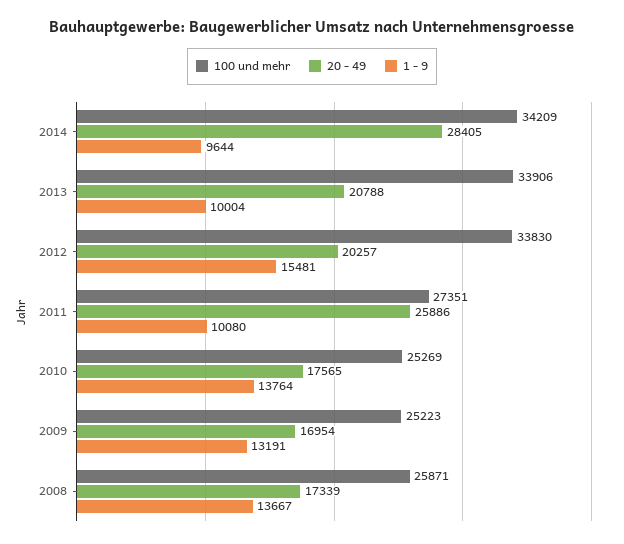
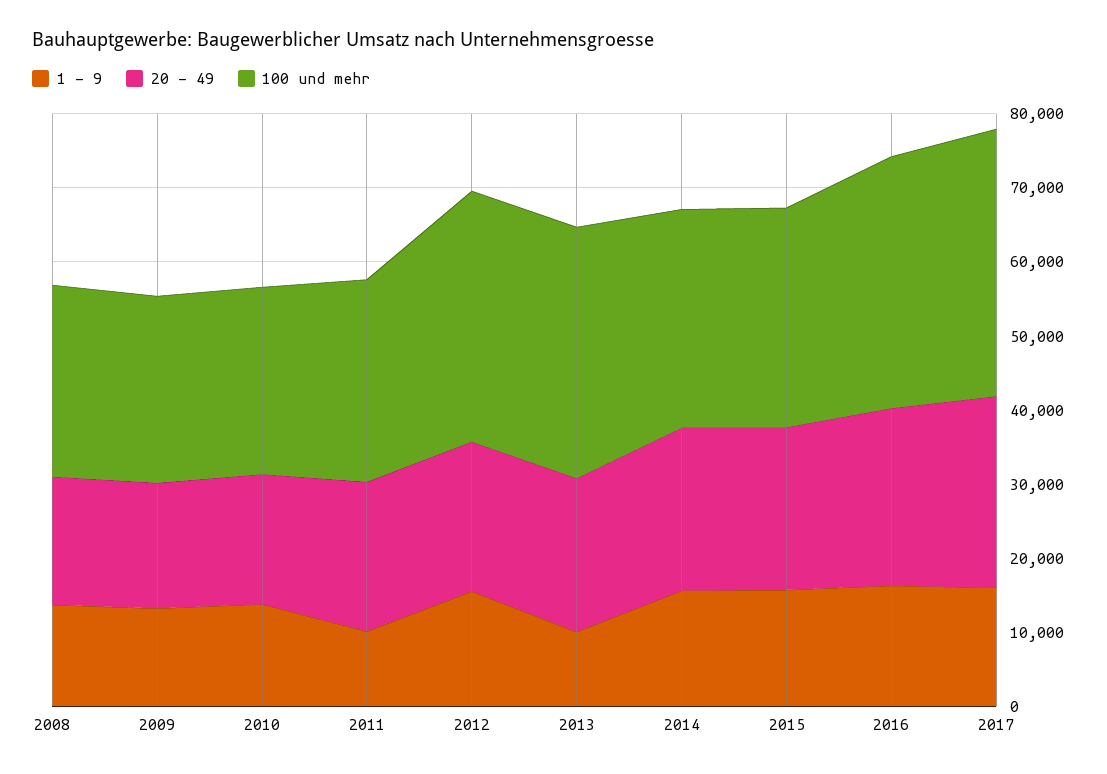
100 und mehr, 2014: 34209 -> 30000
20 - 49, 2014: 28405 -> 22000
1 - 9, 2014: 9644 -> 16000
20 - 49, 2011: 25886 -> 20000
1 - 9, 2015: none -> 16000
20 - 49, 2015: none -> 22000
100 und mehr, 2015: none -> 30000
1 - 9, 2016: none -> 16000
20 - 49, 2016: none -> 24000
100 und mehr, 2016: none -> 34000
1 - 9, 2017: none -> 16000
20 - 49, 2017: none -> 26000
100 und mehr, 2017: none -> 36000

